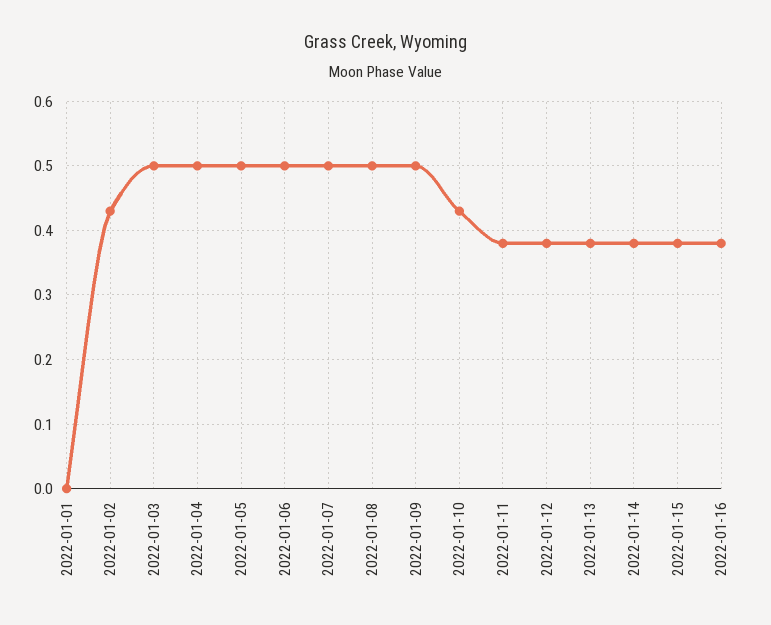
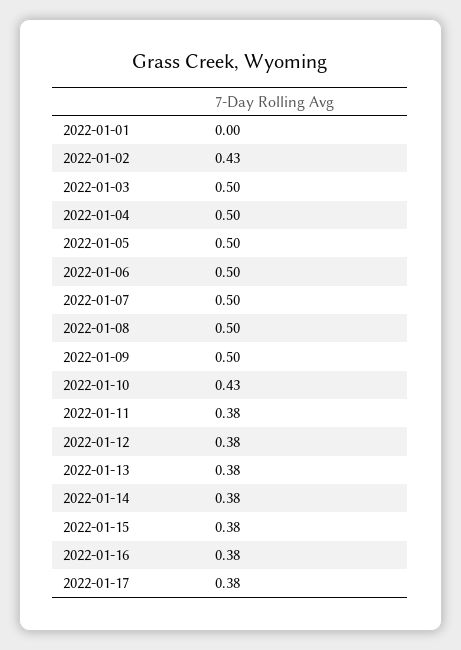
2022-01-17: none -> 0.38

